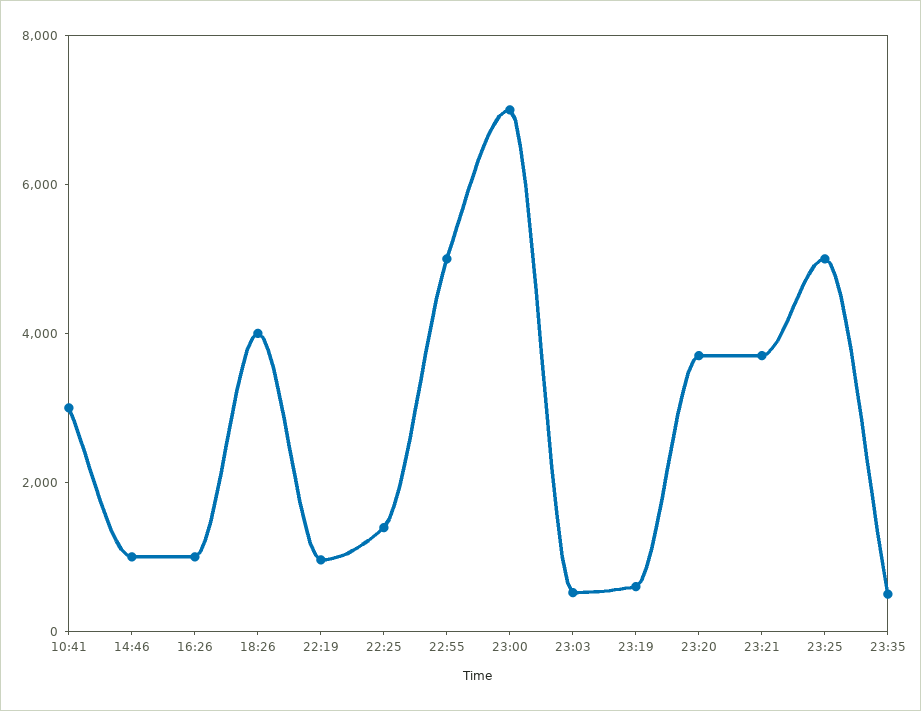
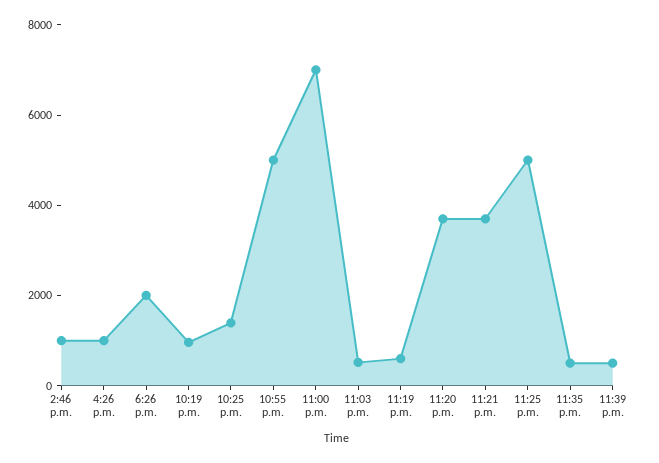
10:41: 3000 -> none
18:26: 4000 -> 2000
11:39 p.m.: none -> 500

